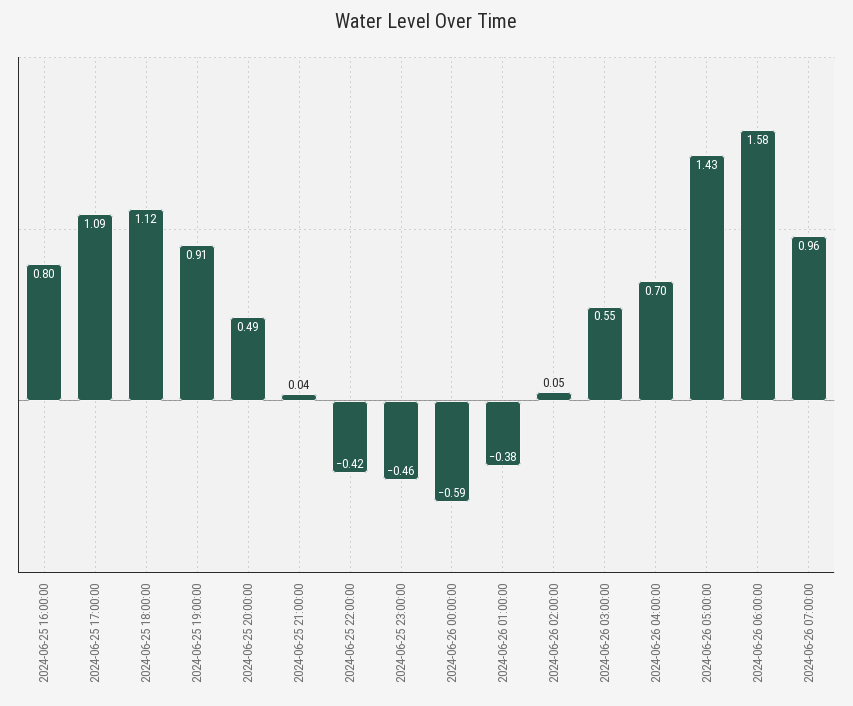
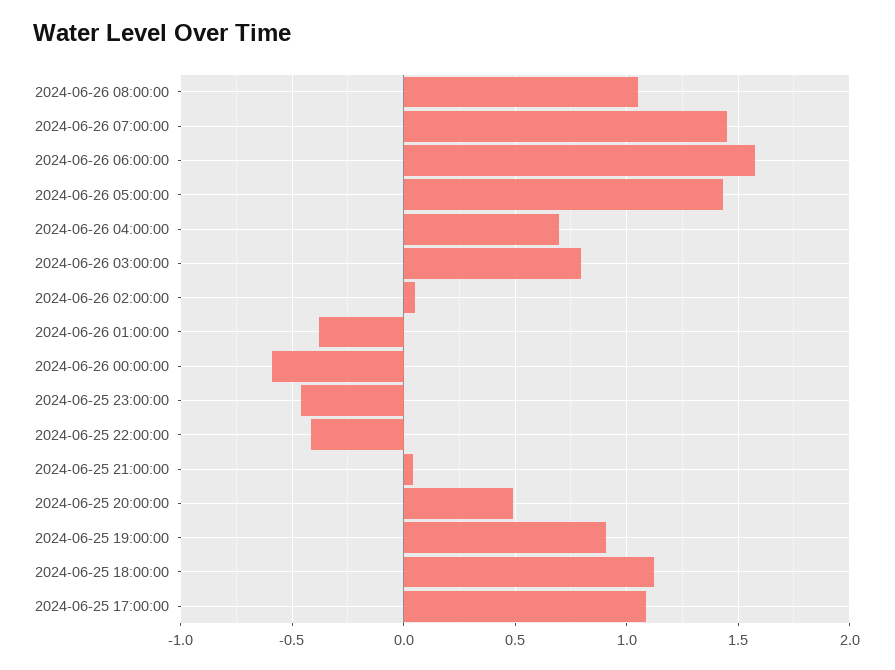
2024-06-25 16:00:00: 0.8 -> none
2024-06-26 03:00:00: 0.55 -> 0.8
2024-06-26 07:00:00: 0.96 -> 1.45
2024-06-26 08:00:00: none -> 1.05

